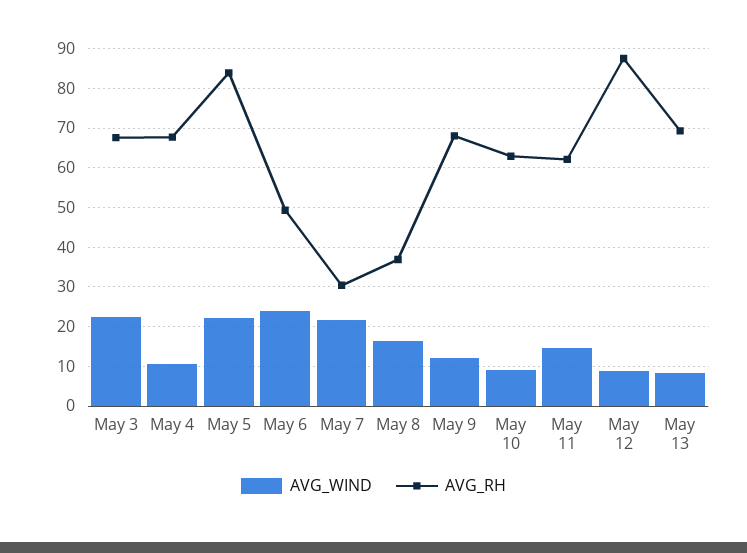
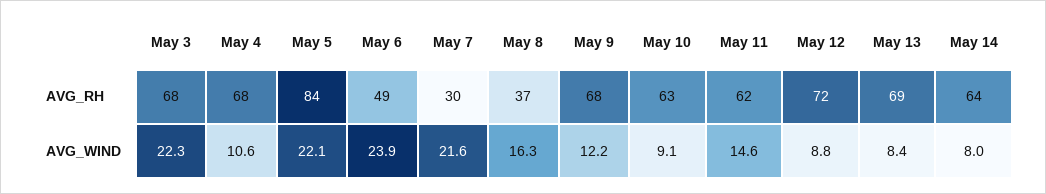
AVG_RH, May 12: 88 -> 72
AVG_RH, May 14: none -> 64
AVG_WIND, May 14: none -> 8

